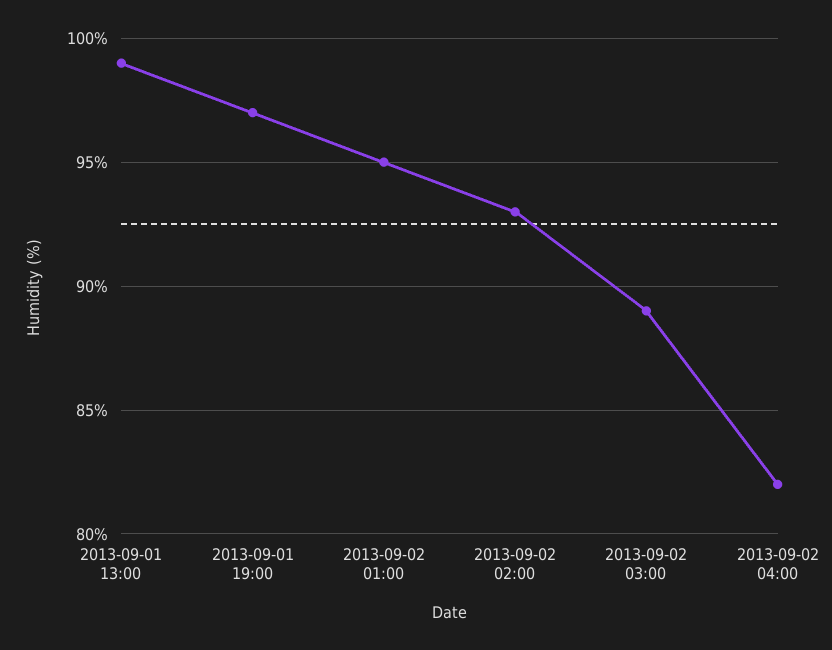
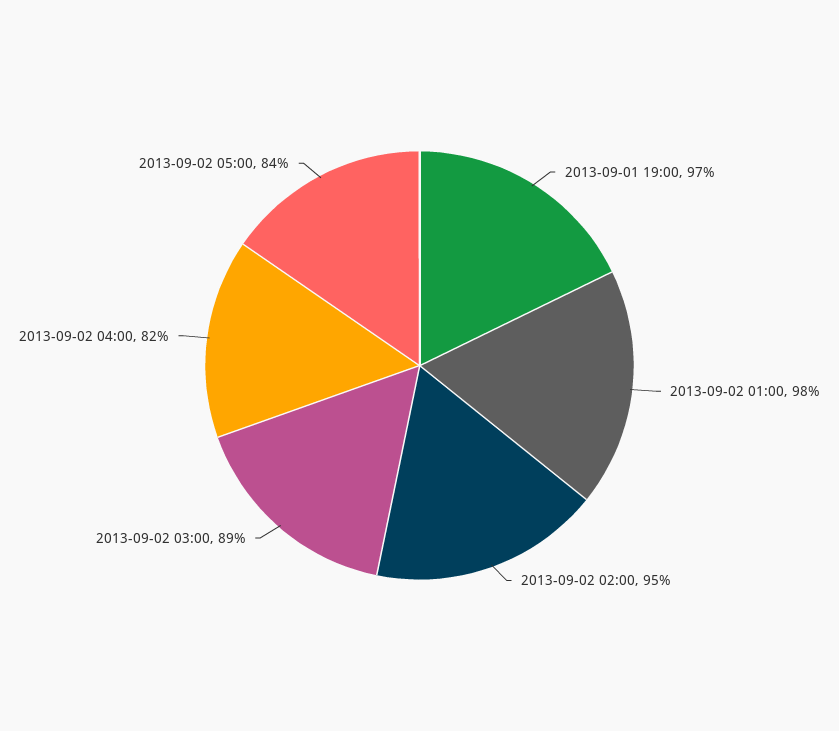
2013-09-01 13:00: 99 -> none
2013-09-02 01:00: 95 -> 98
2013-09-02 02:00: 93 -> 95
2013-09-02 05:00: none -> 84

